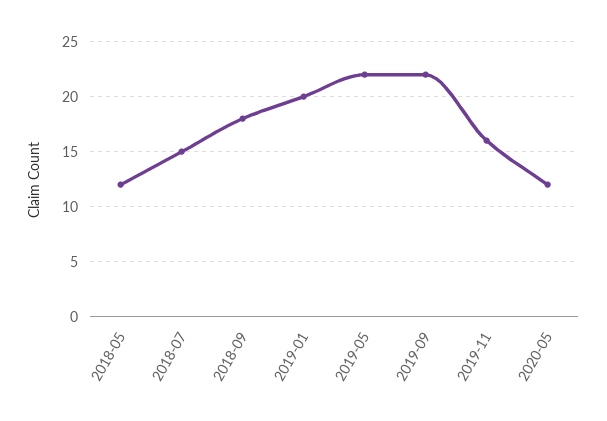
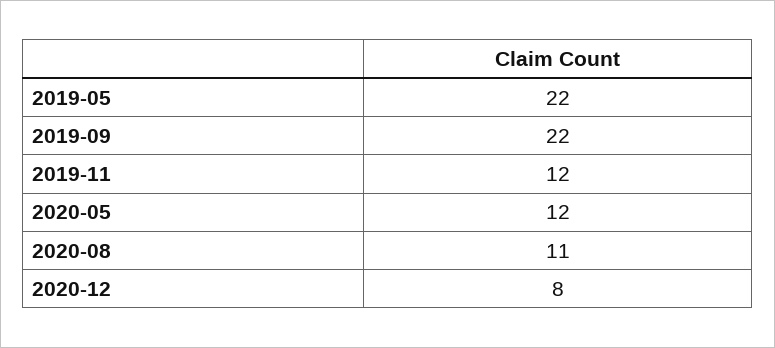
2018-05: 12 -> none
2018-07: 15 -> none
2018-09: 18 -> none
2019-01: 20 -> none
2019-11: 16 -> 12
2020-08: none -> 11
2020-12: none -> 8

